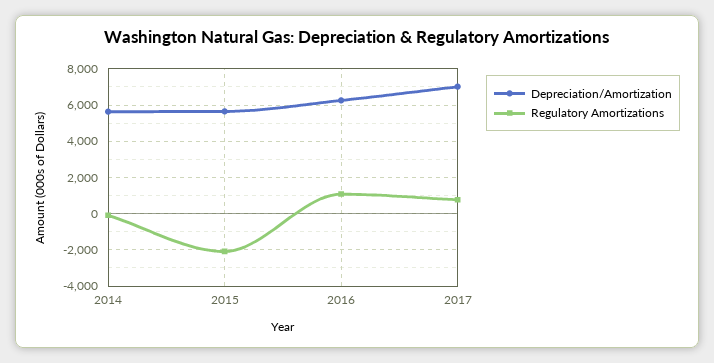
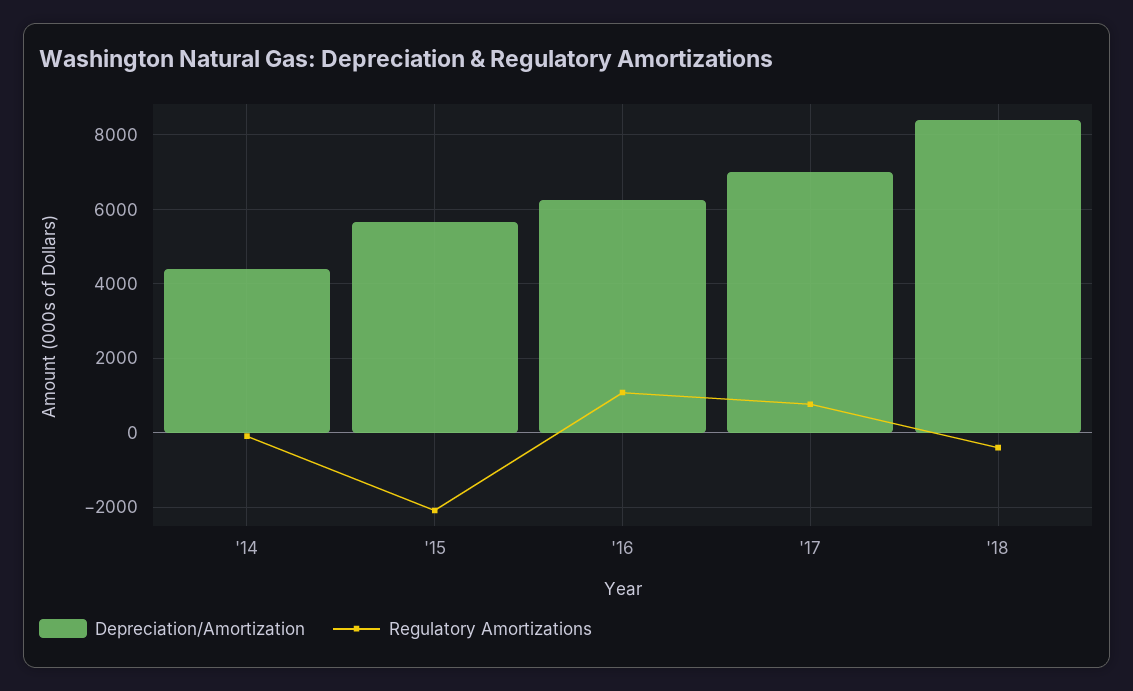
Depreciation/Amortization, 2014: 5500 -> 4400
Depreciation/Amortization, '18: none -> 8400
Regulatory Amortizations, '18: none -> -400

